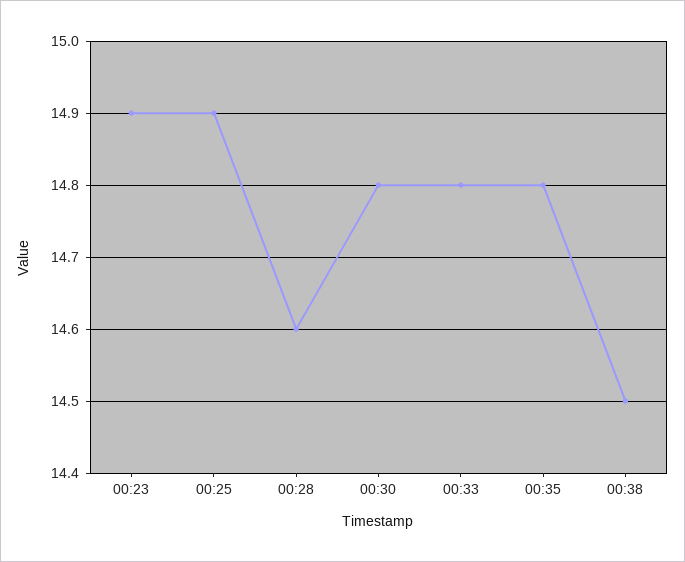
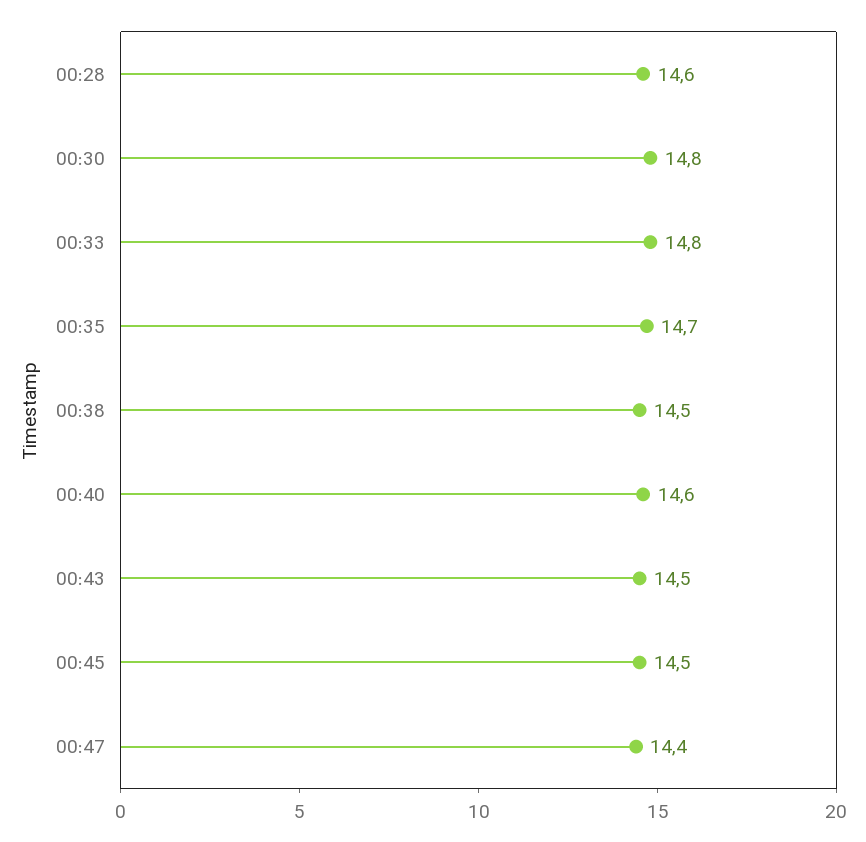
00:23: 14.9 -> none
00:25: 14.9 -> none
00:35: 14.8 -> 14.7
00:40: none -> 14.6
00:43: none -> 14.5
00:45: none -> 14.5
00:47: none -> 14.4

